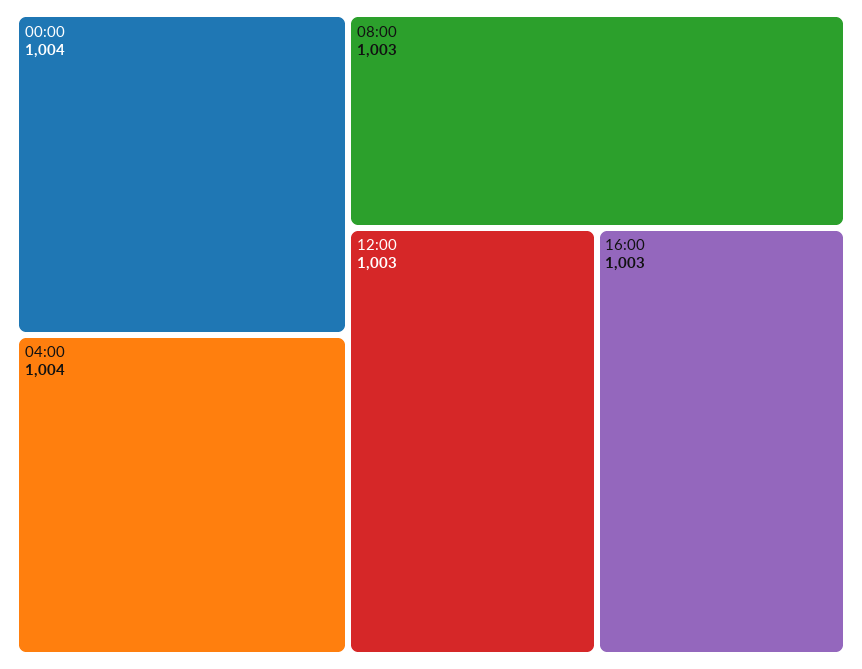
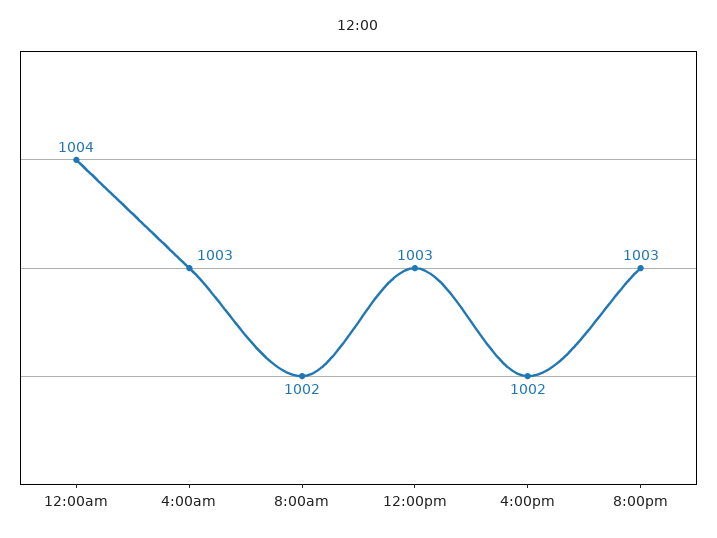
04:00: 1004 -> 1003
08:00: 1003 -> 1002
16:00: 1003 -> 1002
8:00pm: none -> 1003

